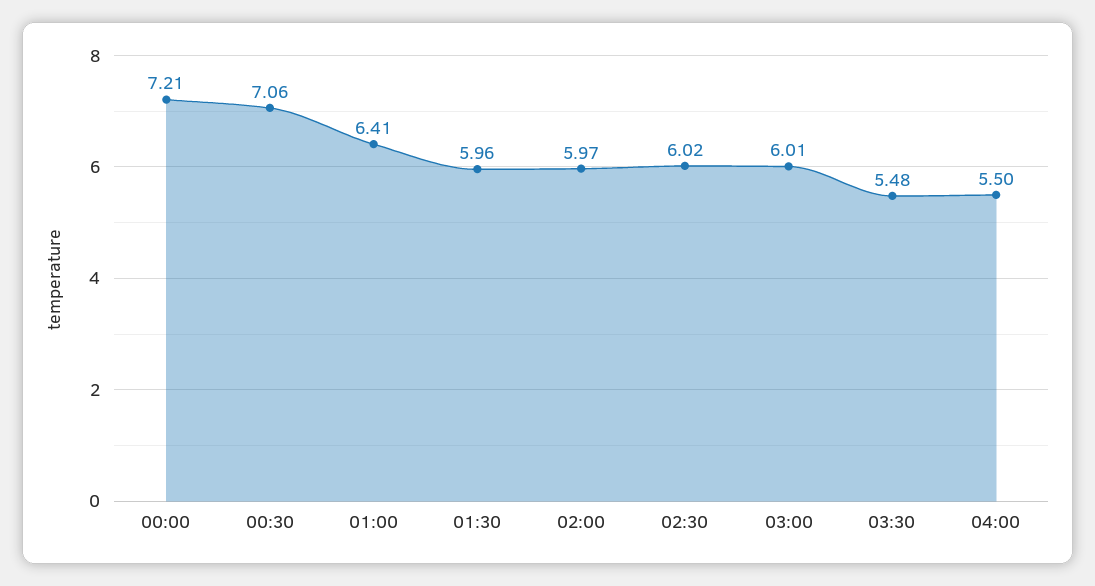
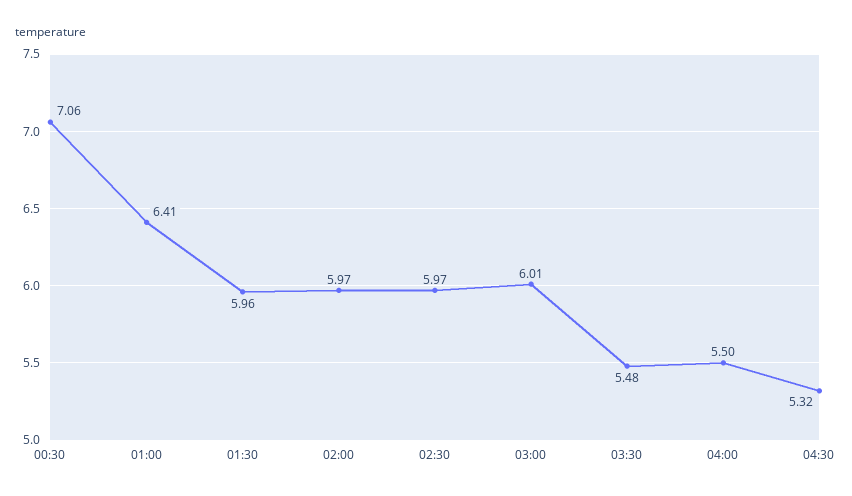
00:00: 7.21 -> none
02:30: 6.02 -> 5.97
04:30: none -> 5.32

